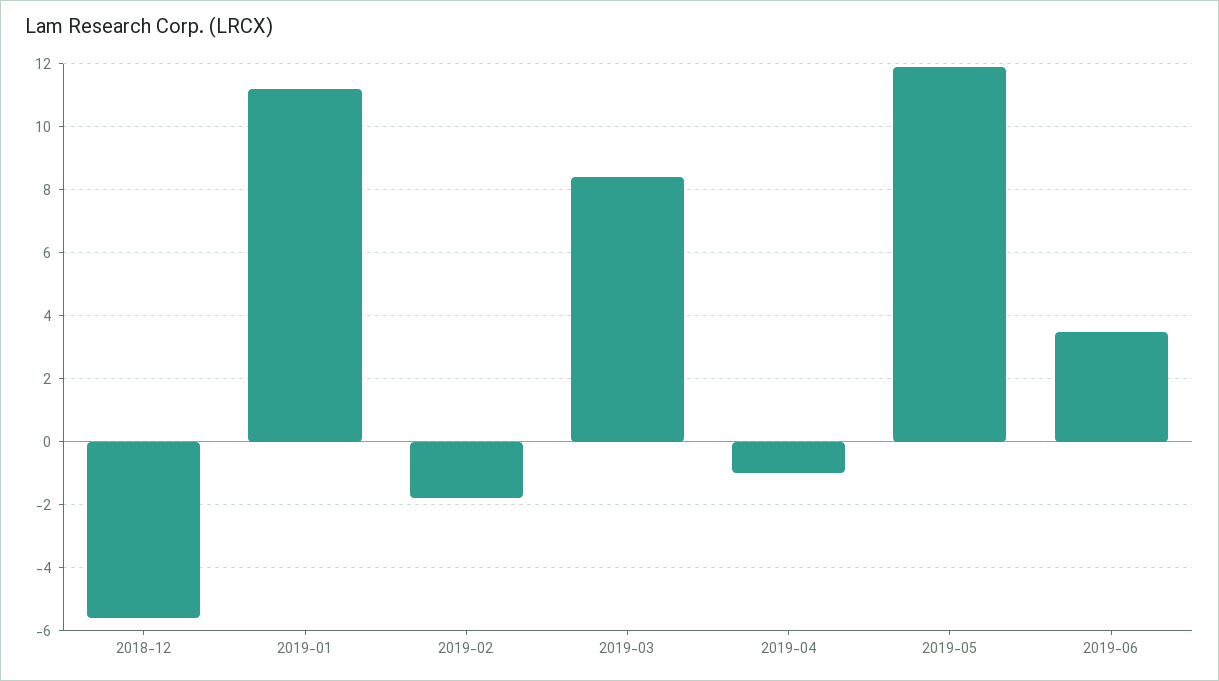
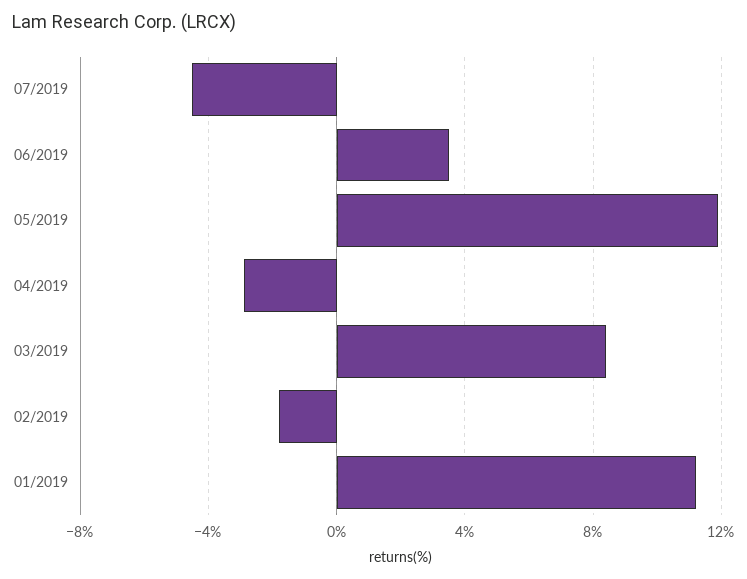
2018-12: -5.5 -> none
2019-04: -1 -> -3
07/2019: none -> -4.5

